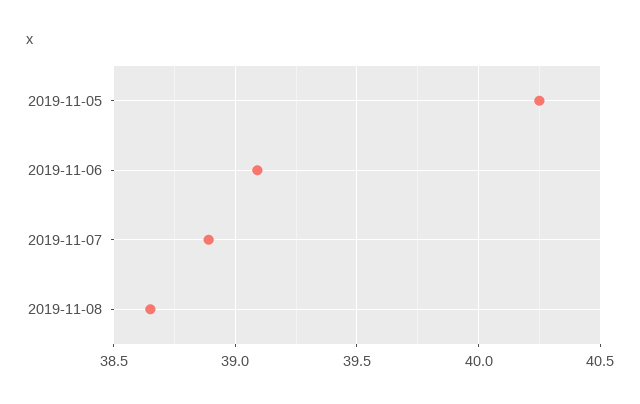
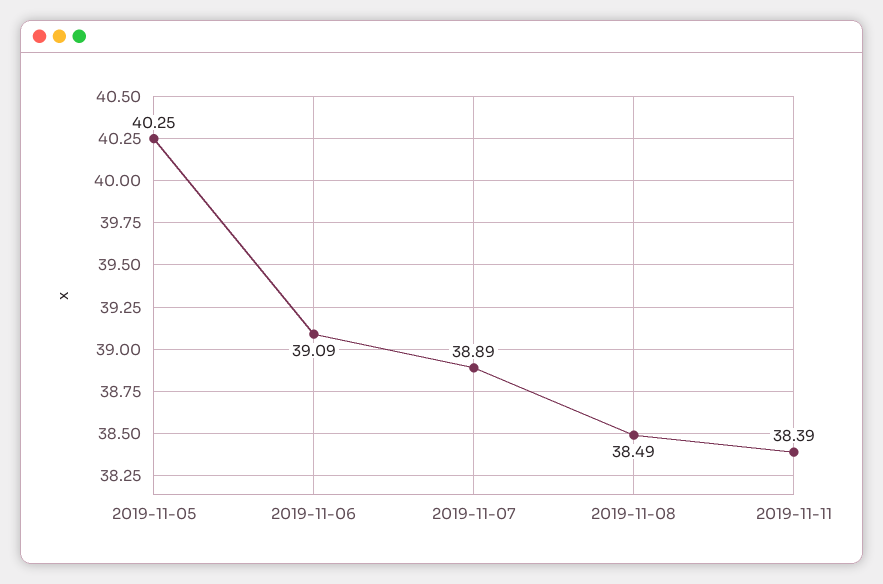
2019-11-08: 38.65 -> 38.49
2019-11-11: none -> 38.39

